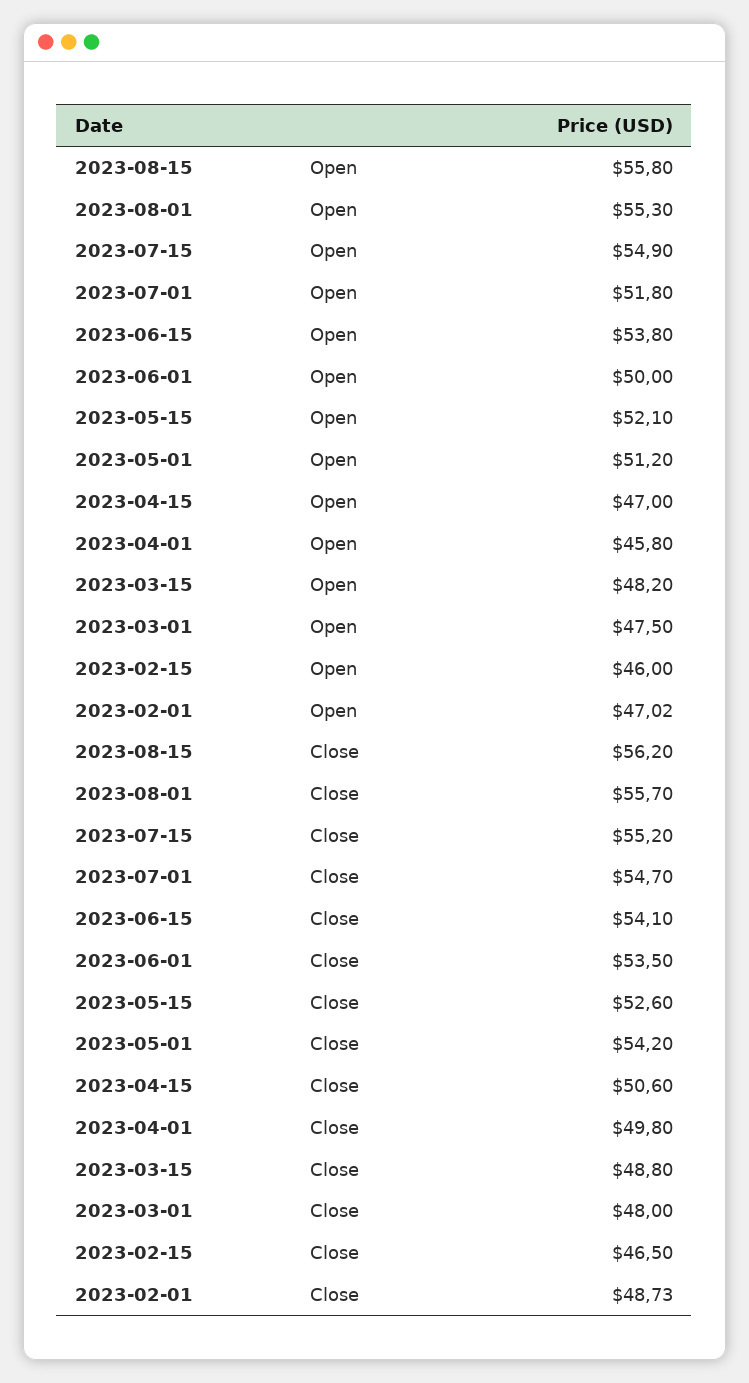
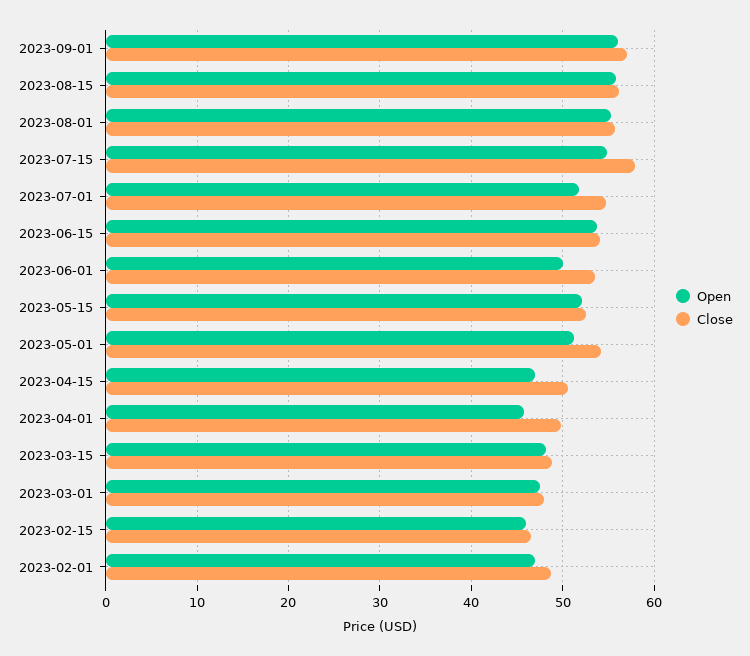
Close, 2023-07-15: 55.2 -> 58
Open, 2023-09-01: none -> 56
Close, 2023-09-01: none -> 57

